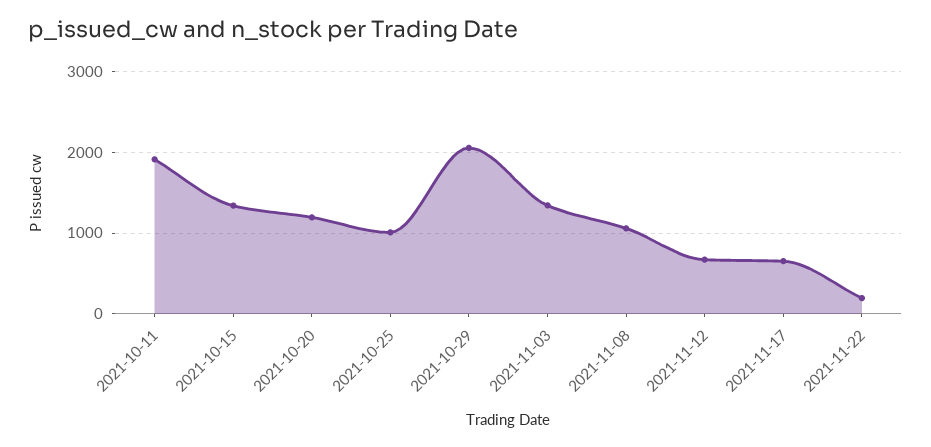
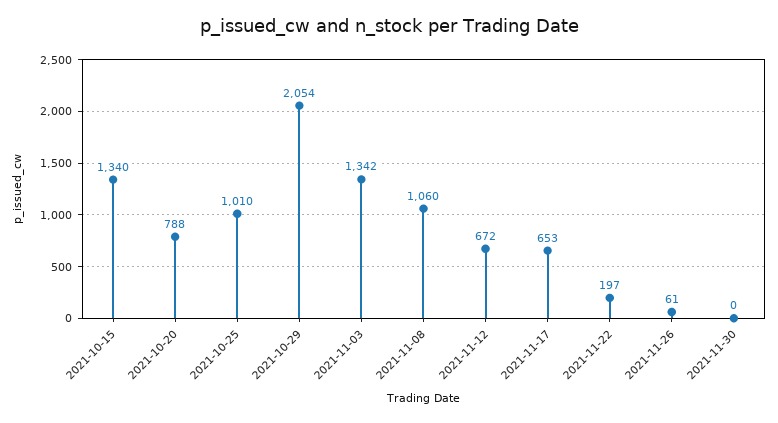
2021-10-11: 1900 -> none
2021-10-20: 1200 -> 788
2021-11-26: none -> 61
2021-11-30: none -> 0

